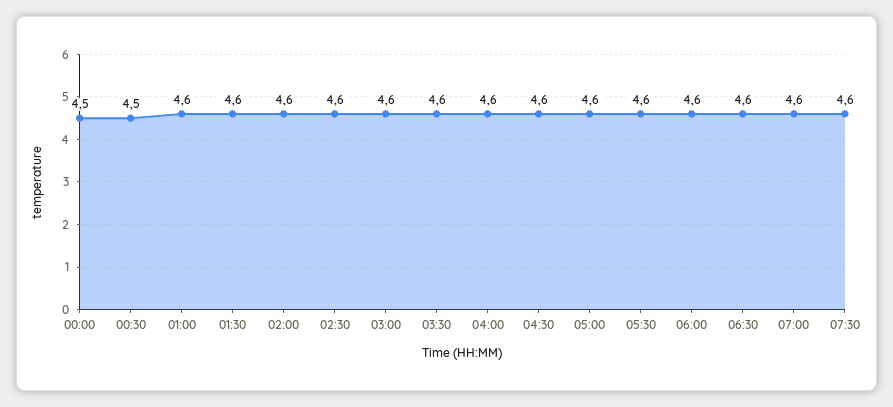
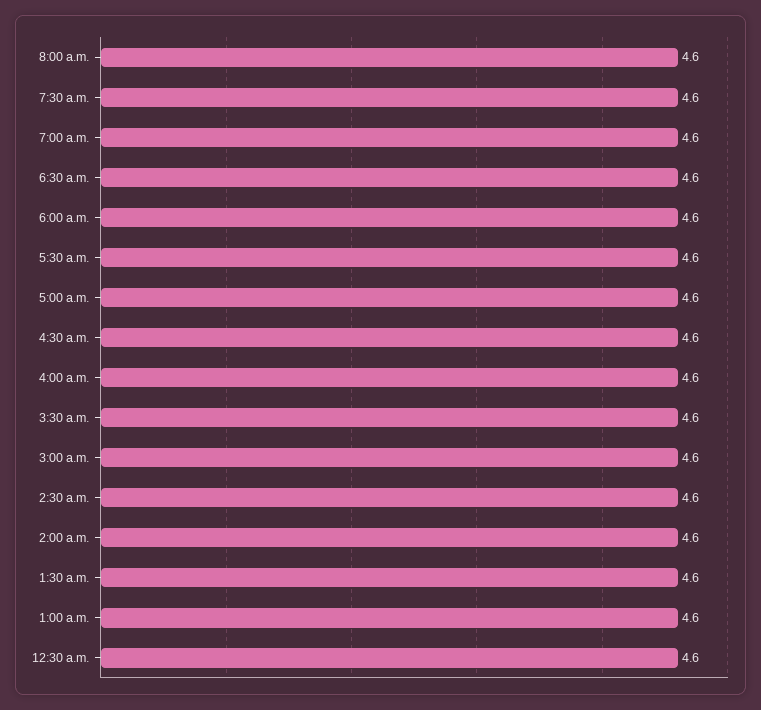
00:00: 4.5 -> none
00:30: 4.5 -> 4.6
8:00 a.m.: none -> 4.6

